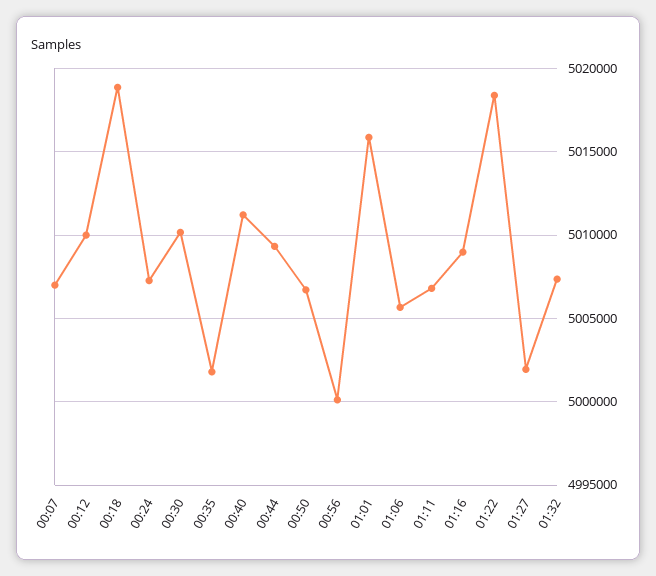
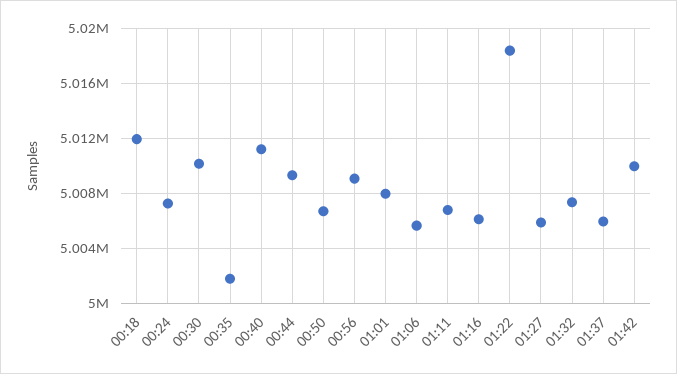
00:07: 5007000 -> none
00:12: 5010000 -> none
00:18: 5019000 -> 5012000
00:56: 5000000 -> 5009000
01:01: 5016000 -> 5008000
01:16: 5009000 -> 5006000
01:27: 5002000 -> 5006000
01:37: none -> 5006000
01:42: none -> 5010000

